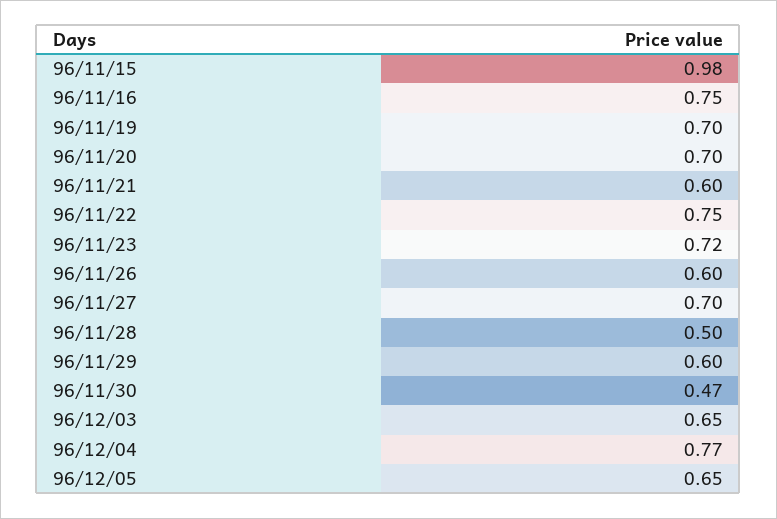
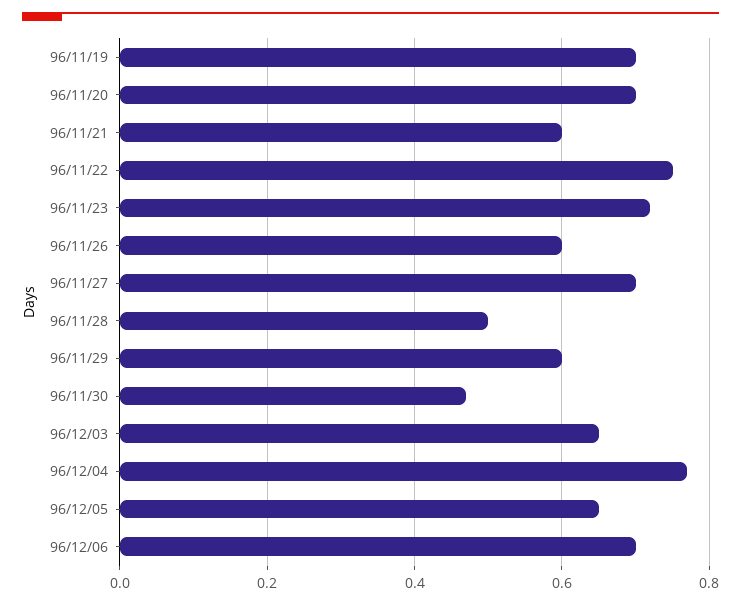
96/11/15: 0.98 -> none
96/11/16: 0.75 -> none
96/12/06: none -> 0.7

